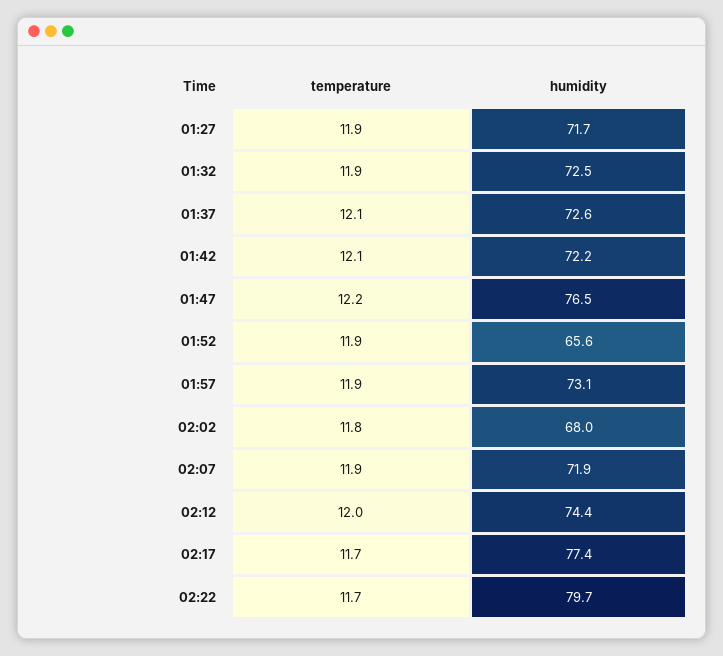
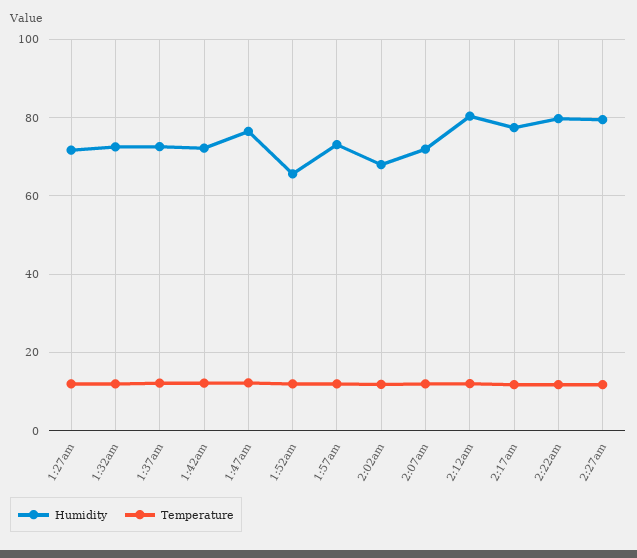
humidity, 02:12: 74.4 -> 80
humidity, 2:27am: none -> 80
temperature, 2:27am: none -> 12

